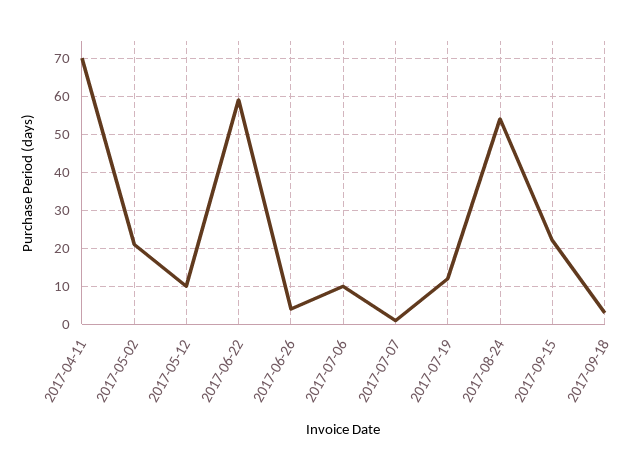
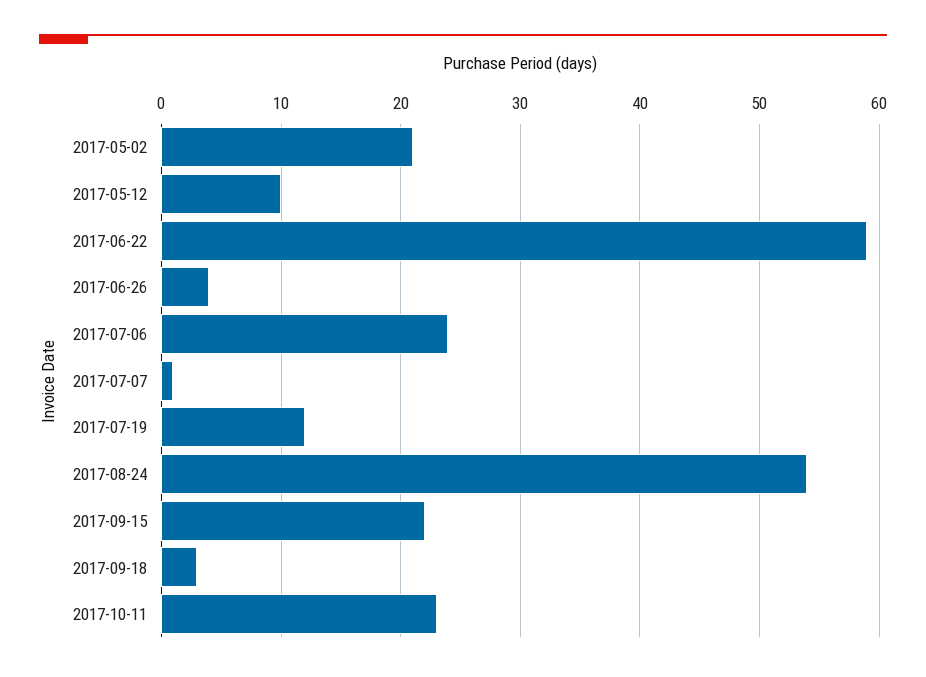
2017-04-11: 70 -> none
2017-07-06: 10 -> 24
2017-10-11: none -> 23

